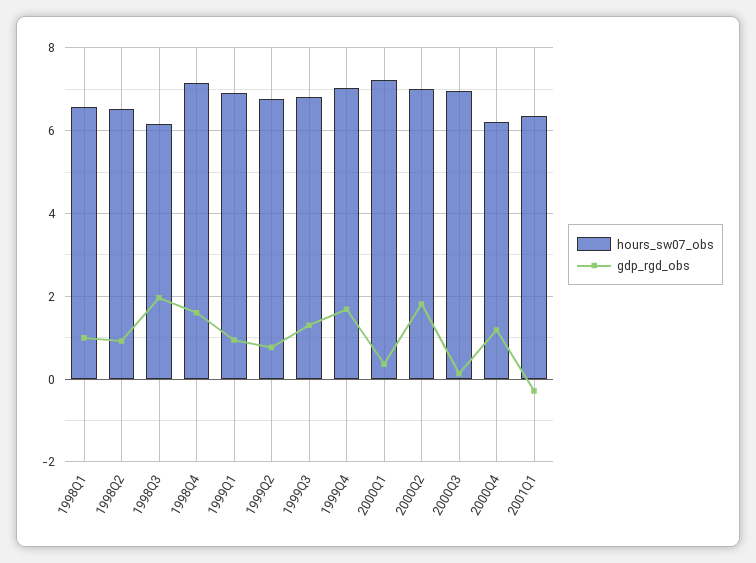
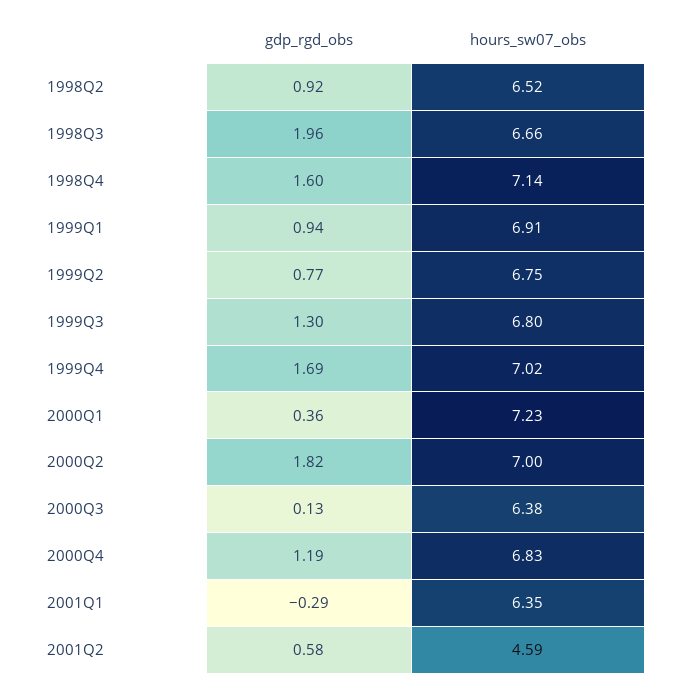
hours_sw07_obs, 1998Q1: 6.6 -> none
gdp_rgd_obs, 1998Q1: 1 -> none
hours_sw07_obs, 1998Q3: 6.2 -> 6.66
hours_sw07_obs, 2000Q3: 7 -> 6.38
hours_sw07_obs, 2000Q4: 6.2 -> 6.83
gdp_rgd_obs, 2001Q2: none -> 0.58
hours_sw07_obs, 2001Q2: none -> 4.59

